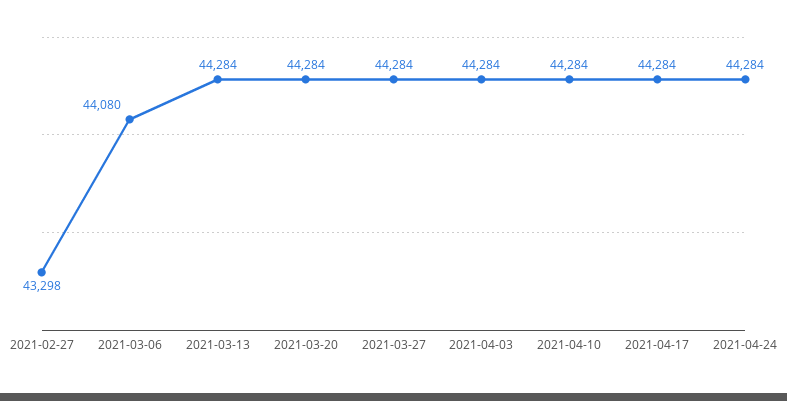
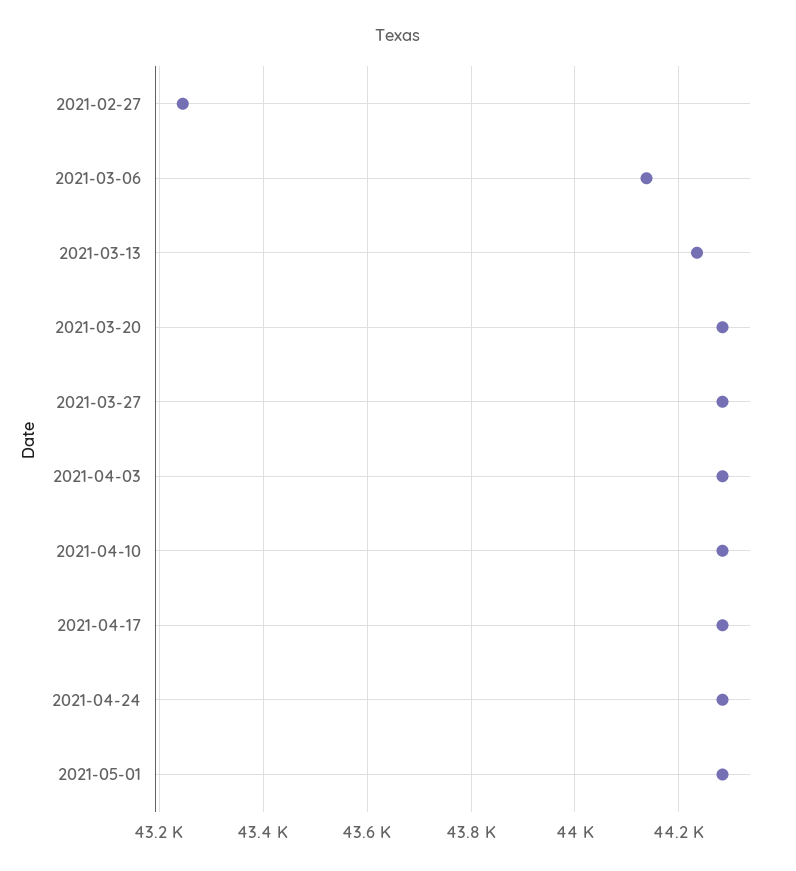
2021-02-27: 43298 -> 43240
2021-03-06: 44080 -> 44140
2021-03-13: 44284 -> 44240
2021-05-01: none -> 44280

